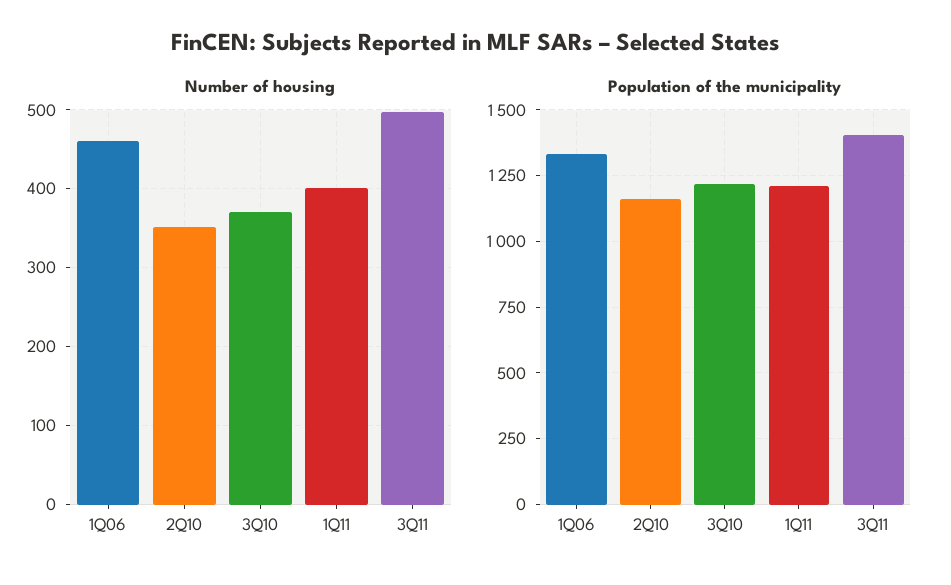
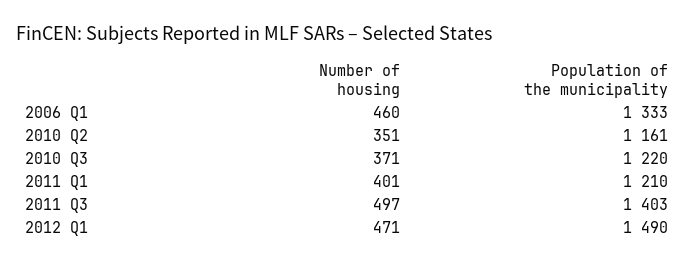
Number of housing, 2012 Q1: none -> 471
Population of the municipality, 2012 Q1: none -> 1490

